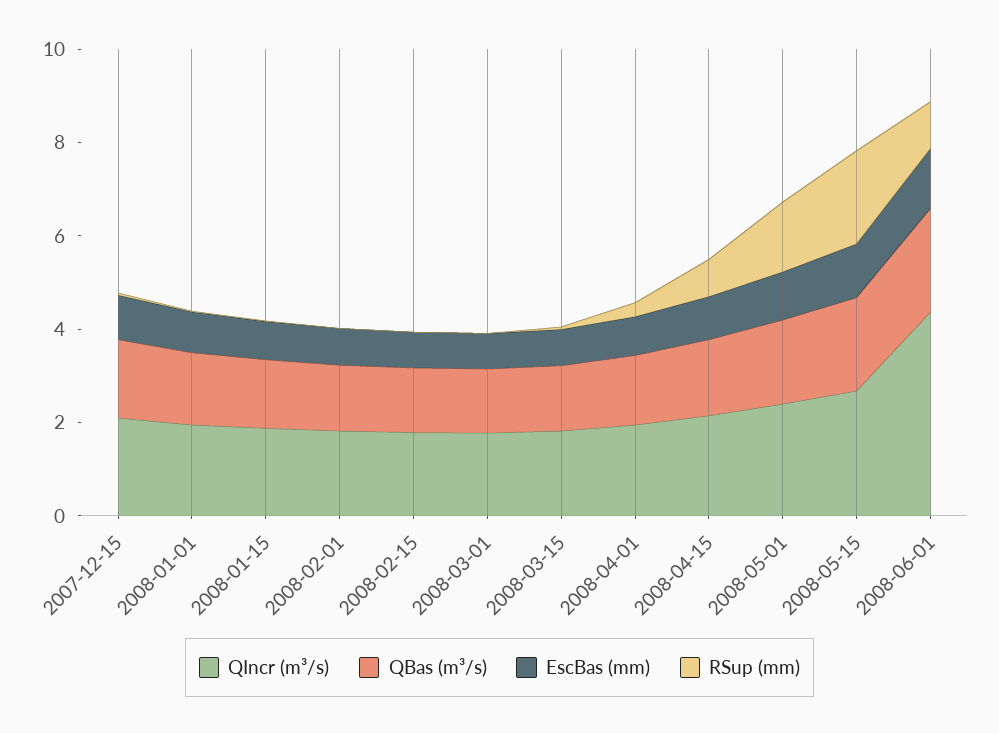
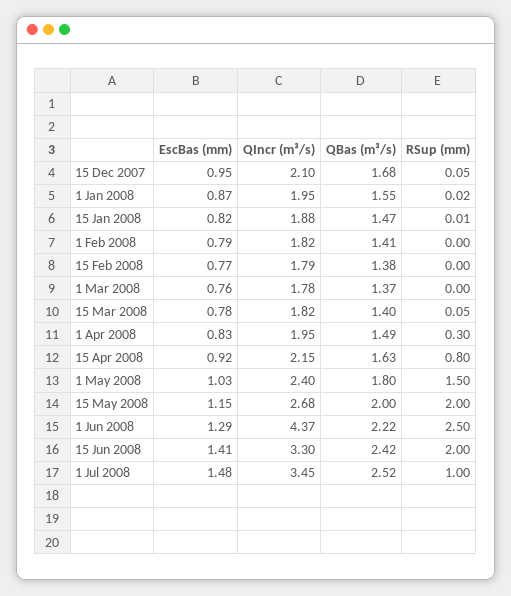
RSup (mm), 2008-06-01: 1 -> 2.5
EscBas (mm), 15 Jun 2008: none -> 1.41
QIncr (m³/s), 15 Jun 2008: none -> 3.3
QBas (m³/s), 15 Jun 2008: none -> 2.42
RSup (mm), 15 Jun 2008: none -> 2
EscBas (mm), 1 Jul 2008: none -> 1.48
QIncr (m³/s), 1 Jul 2008: none -> 3.45
QBas (m³/s), 1 Jul 2008: none -> 2.52
RSup (mm), 1 Jul 2008: none -> 1

